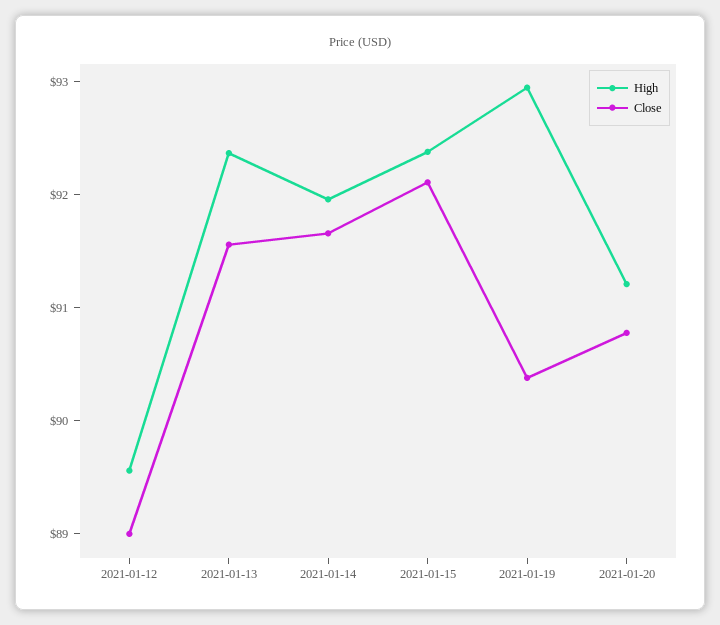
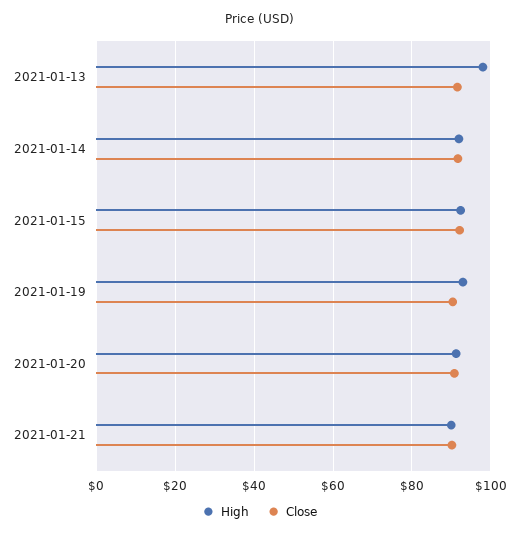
High, 2021-01-12: 89.6 -> none
Close, 2021-01-12: 89 -> none
High, 2021-01-13: 92.4 -> 98
High, 2021-01-21: none -> 90
Close, 2021-01-21: none -> 90

